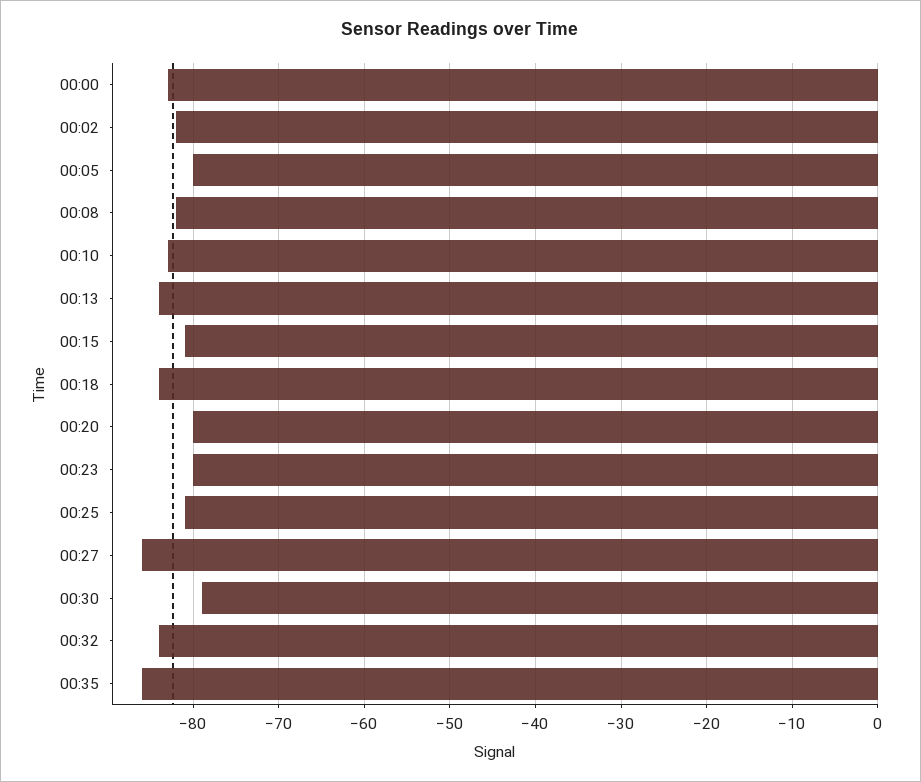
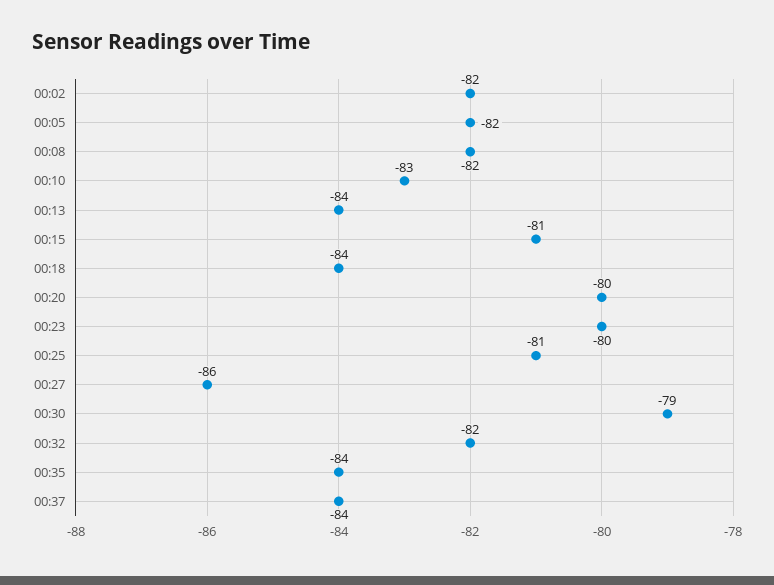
00:00: -83 -> none
00:05: -80 -> -82
00:32: -84 -> -82
00:35: -86 -> -84
00:37: none -> -84

